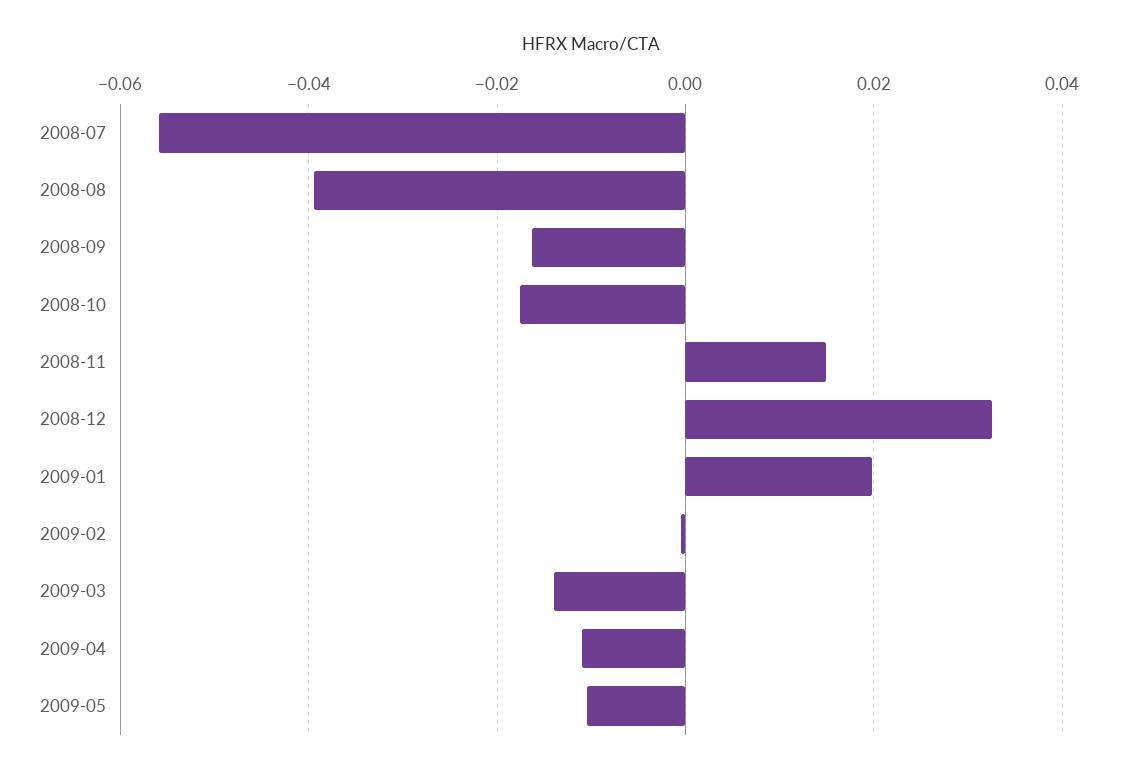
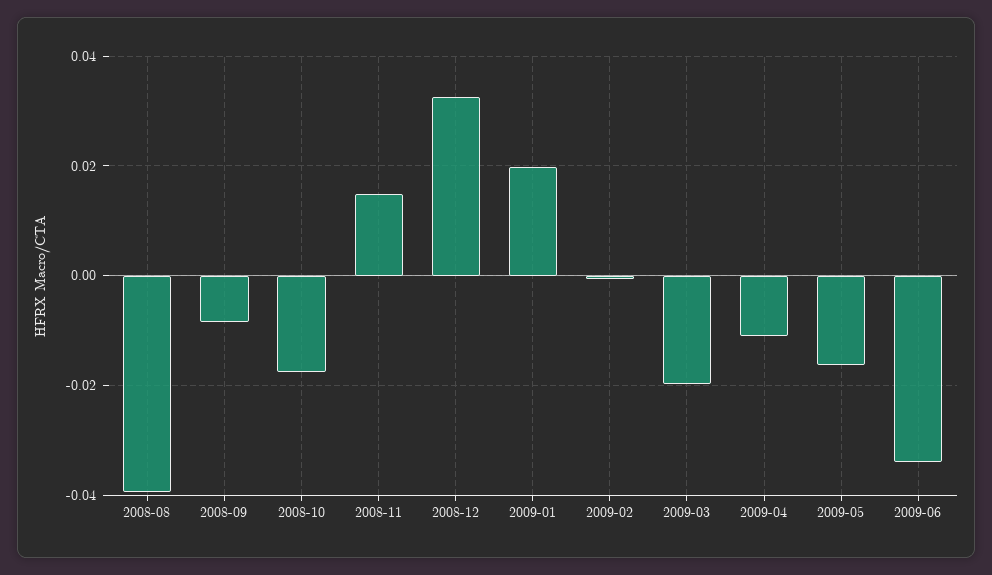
2008-07: -0.056 -> none
2008-09: -0.016 -> -0.008
2009-03: -0.014 -> -0.02
2009-05: -0.01 -> -0.016
2009-06: none -> -0.034

